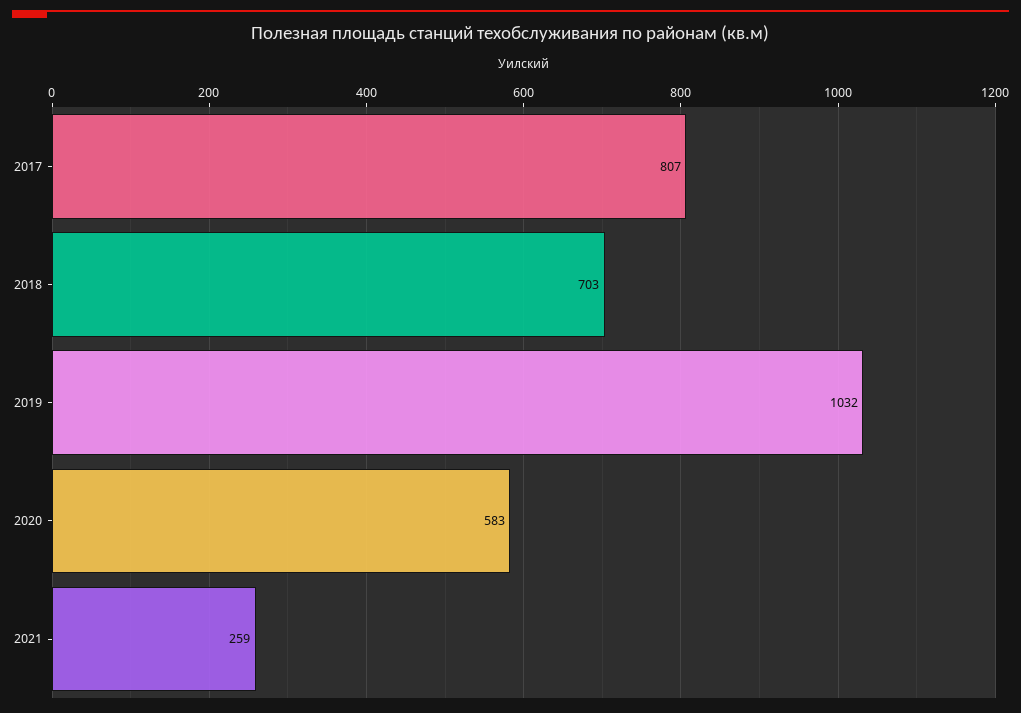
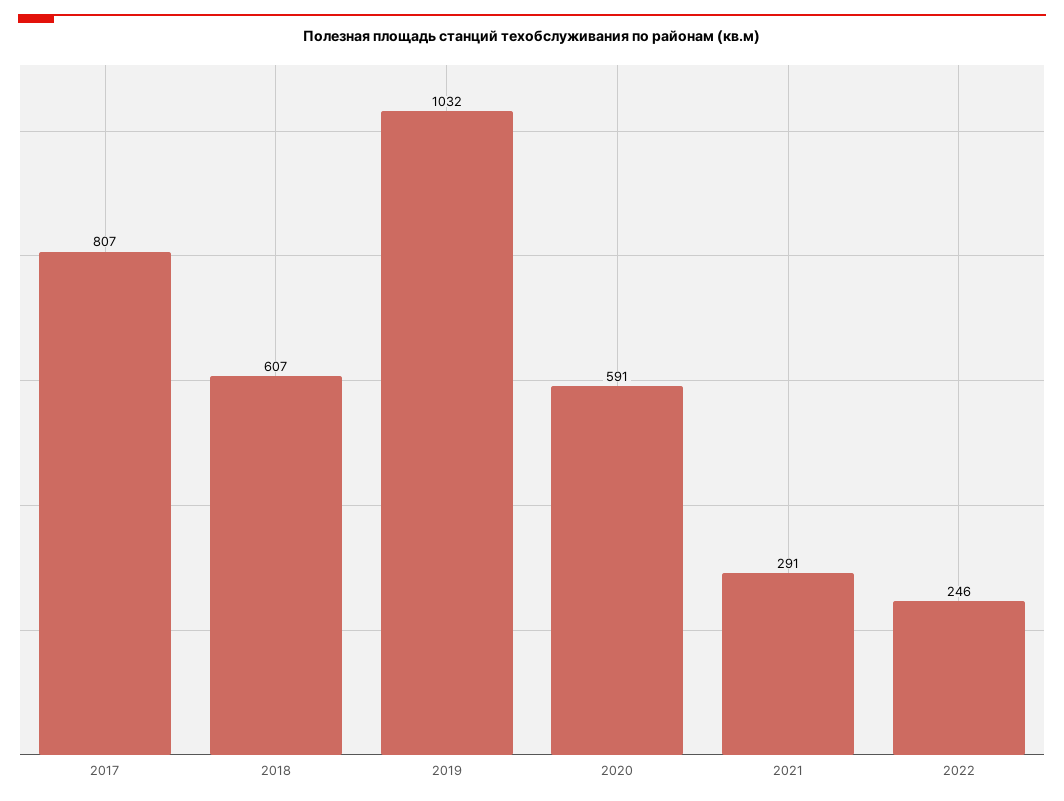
2018: 703 -> 607
2020: 583 -> 591
2021: 259 -> 291
2022: none -> 246

